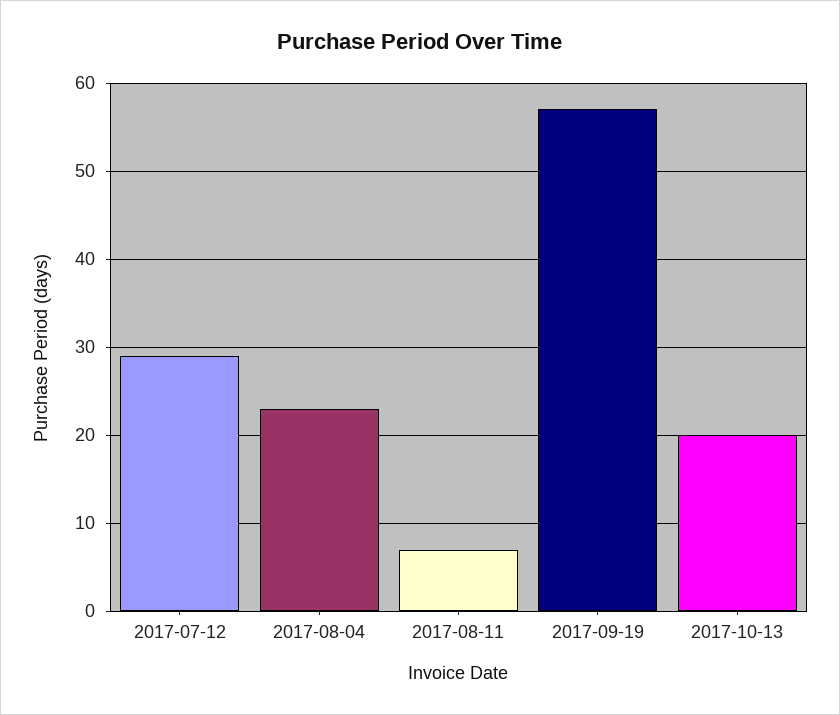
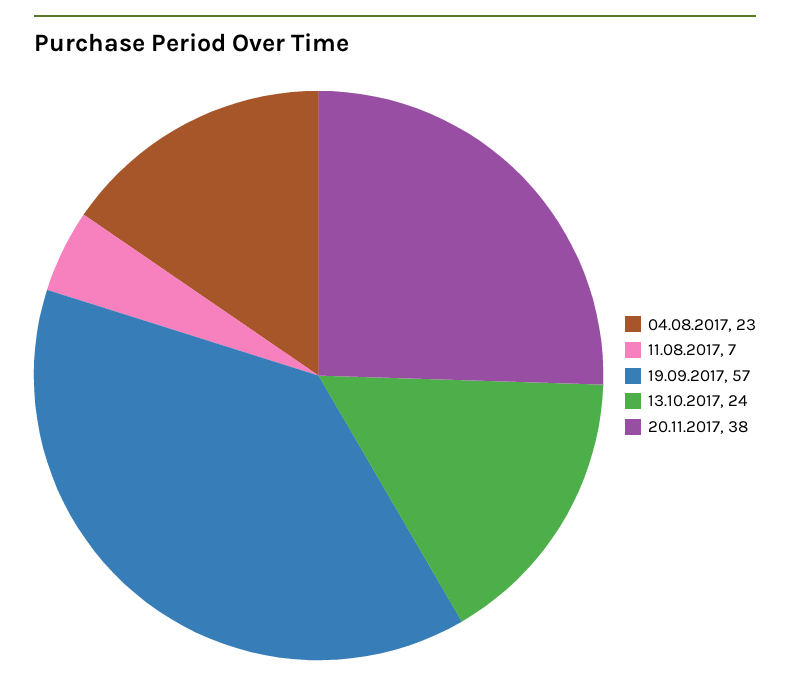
2017-07-12: 29 -> none
2017-10-13: 20 -> 24
20.11.2017: none -> 38

